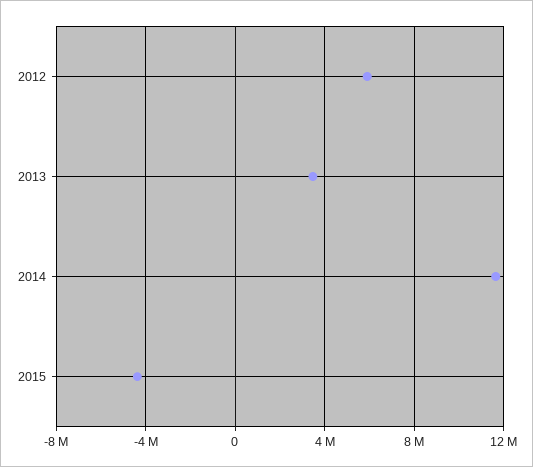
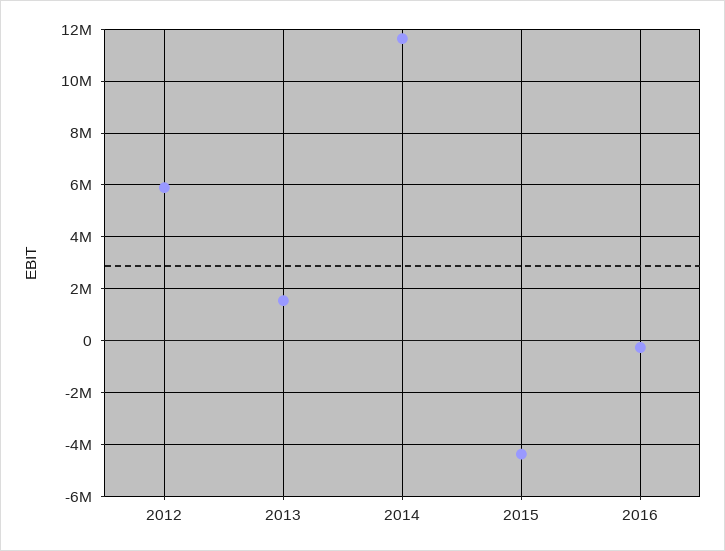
2013: 3500000 -> 1500000
2016: none -> -250000

